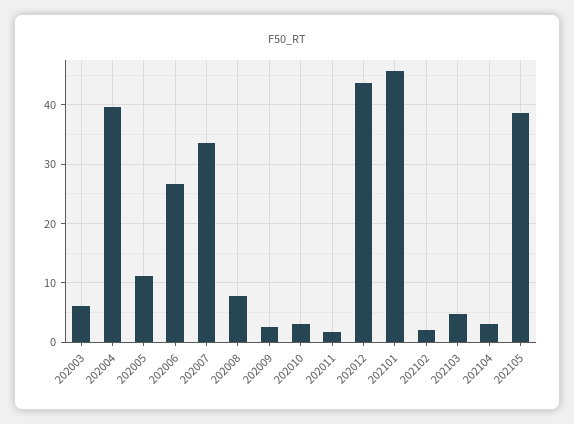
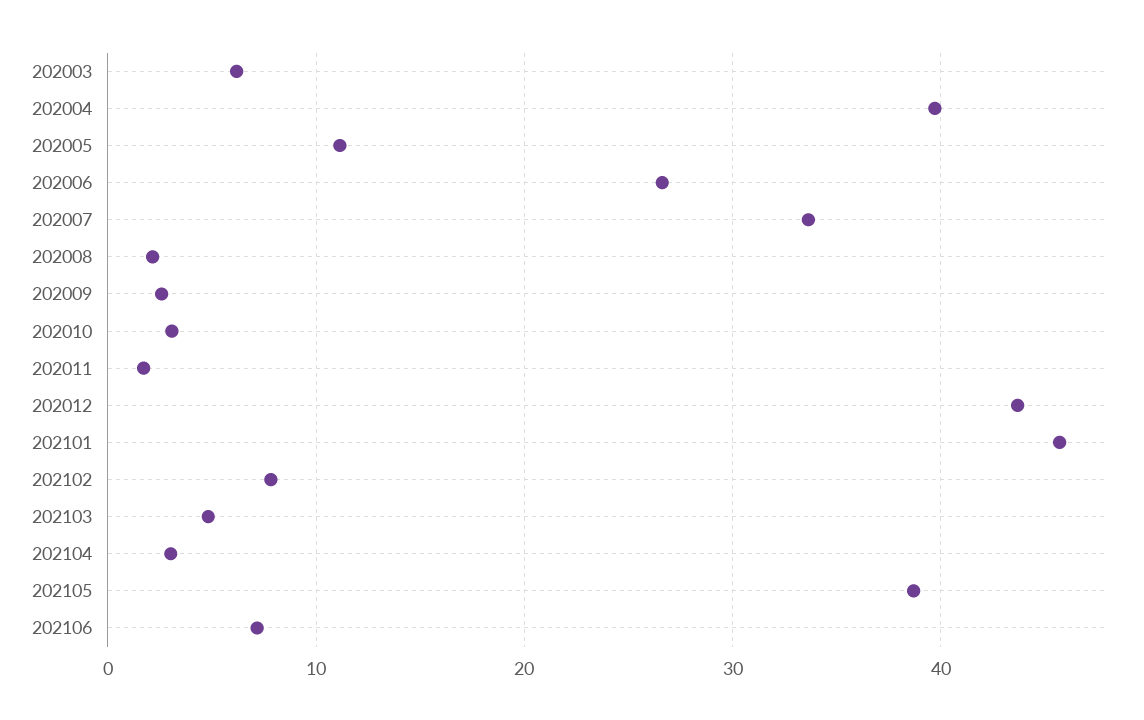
202008: 8 -> 2
202102: 2 -> 8
202106: none -> 7

